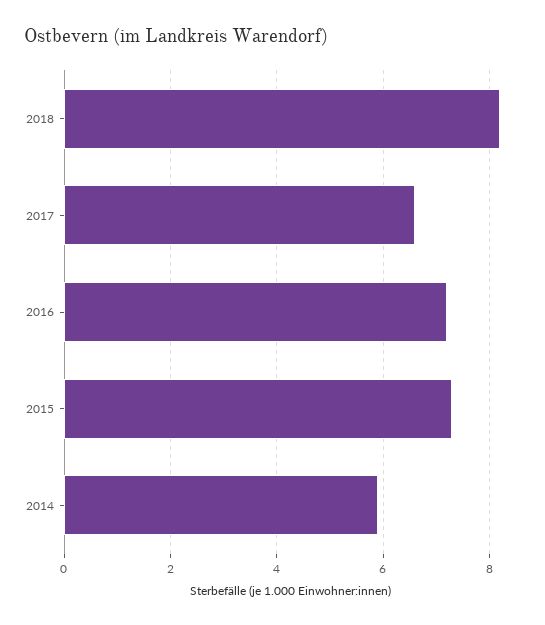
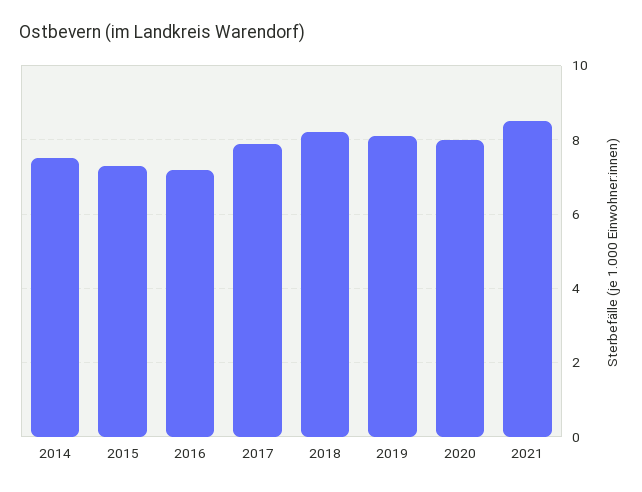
2017: 6.5 -> 8
2014: 6 -> 7.5
2019: none -> 8
2020: none -> 8
2021: none -> 8.5

